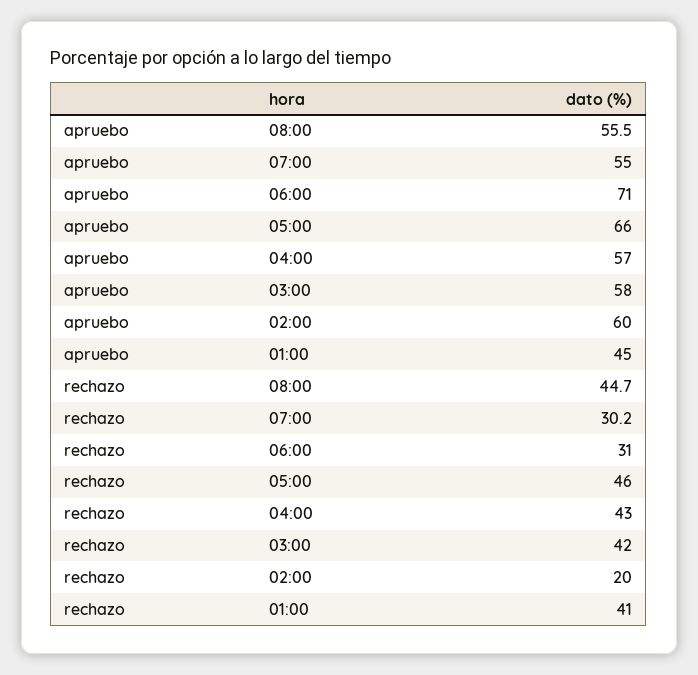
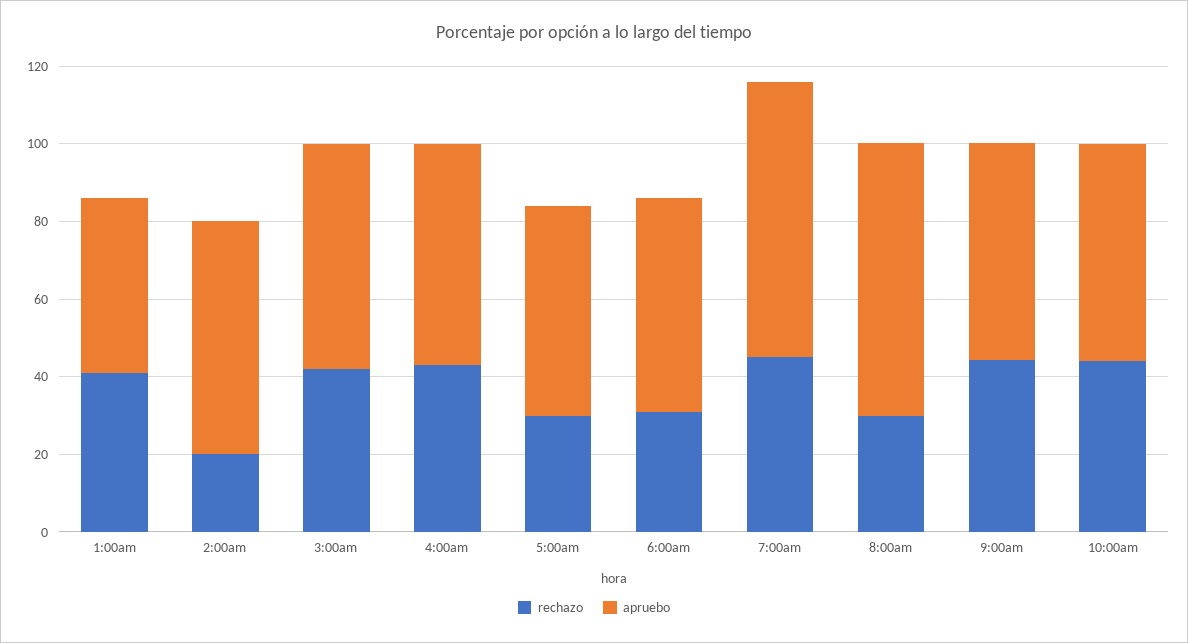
apruebo, 08:00: 55.5 -> 70
apruebo, 07:00: 55 -> 70
apruebo, 06:00: 71 -> 55
apruebo, 05:00: 66 -> 55
rechazo, 08:00: 44.7 -> 30
rechazo, 07:00: 30.2 -> 45
rechazo, 05:00: 46 -> 30
rechazo, 9:00am: none -> 45
apruebo, 9:00am: none -> 55
rechazo, 10:00am: none -> 45
apruebo, 10:00am: none -> 55

